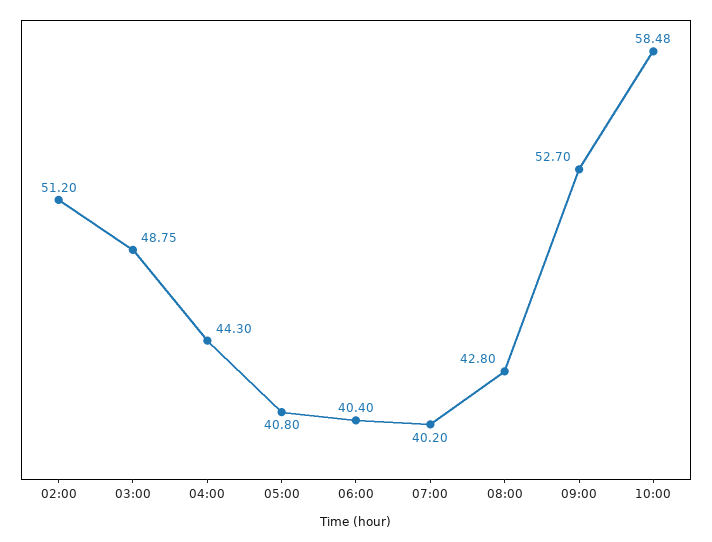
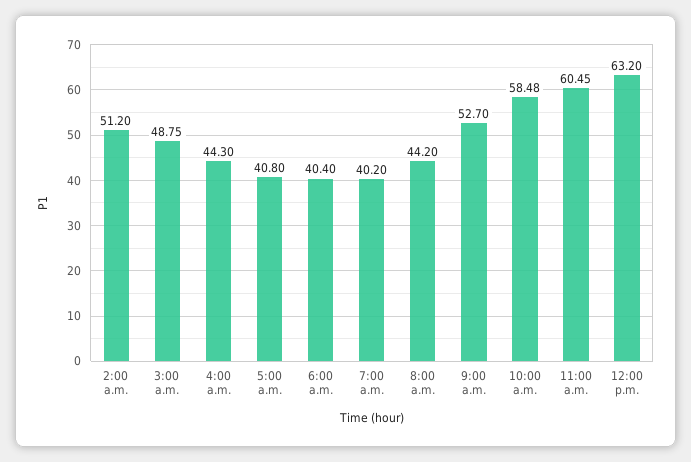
08:00: 42.8 -> 44.2
11:00 a.m.: none -> 60.45
12:00 p.m.: none -> 63.2

